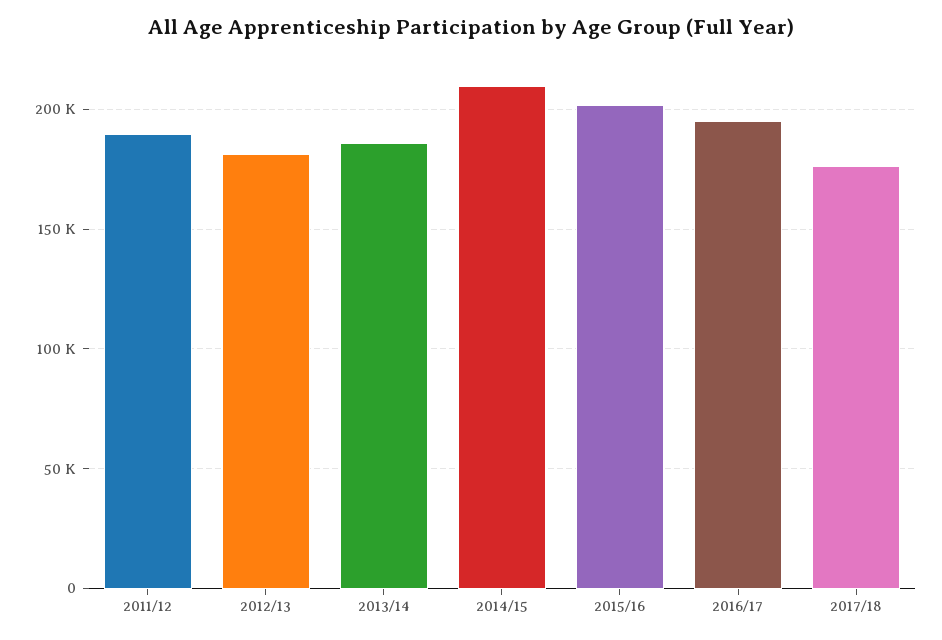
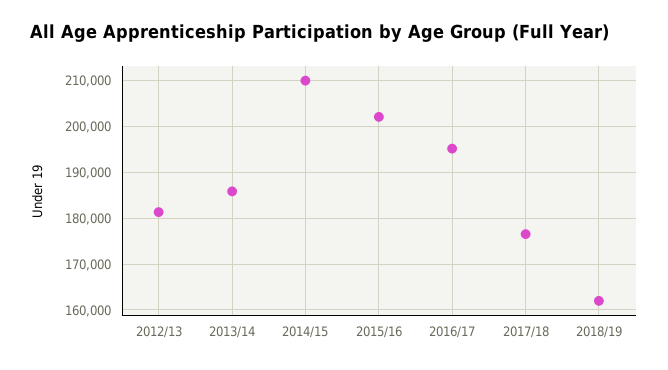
2011/12: 190000 -> none
2018/19: none -> 162000

